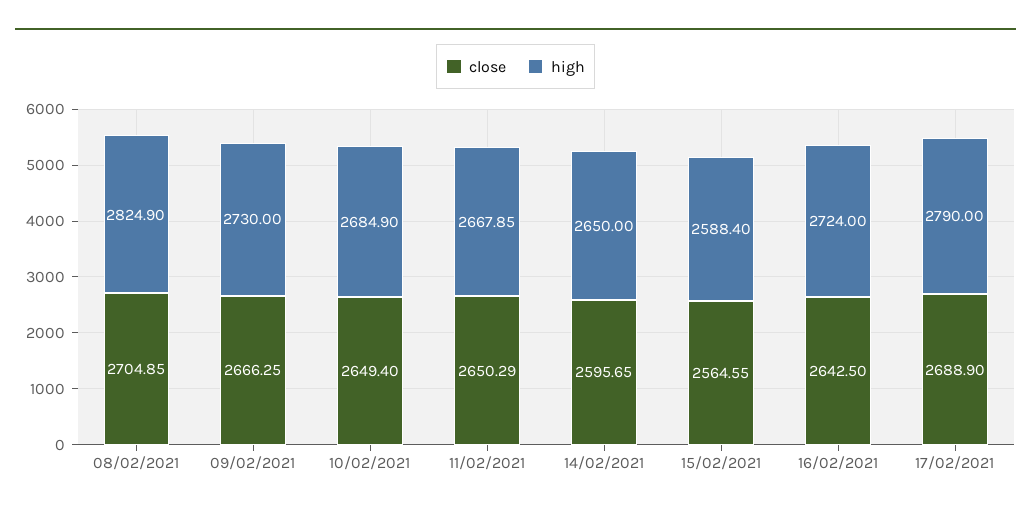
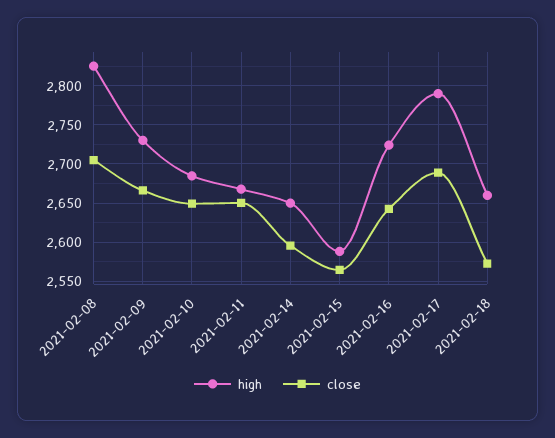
high, 2021-02-18: none -> 2660
close, 2021-02-18: none -> 2570

